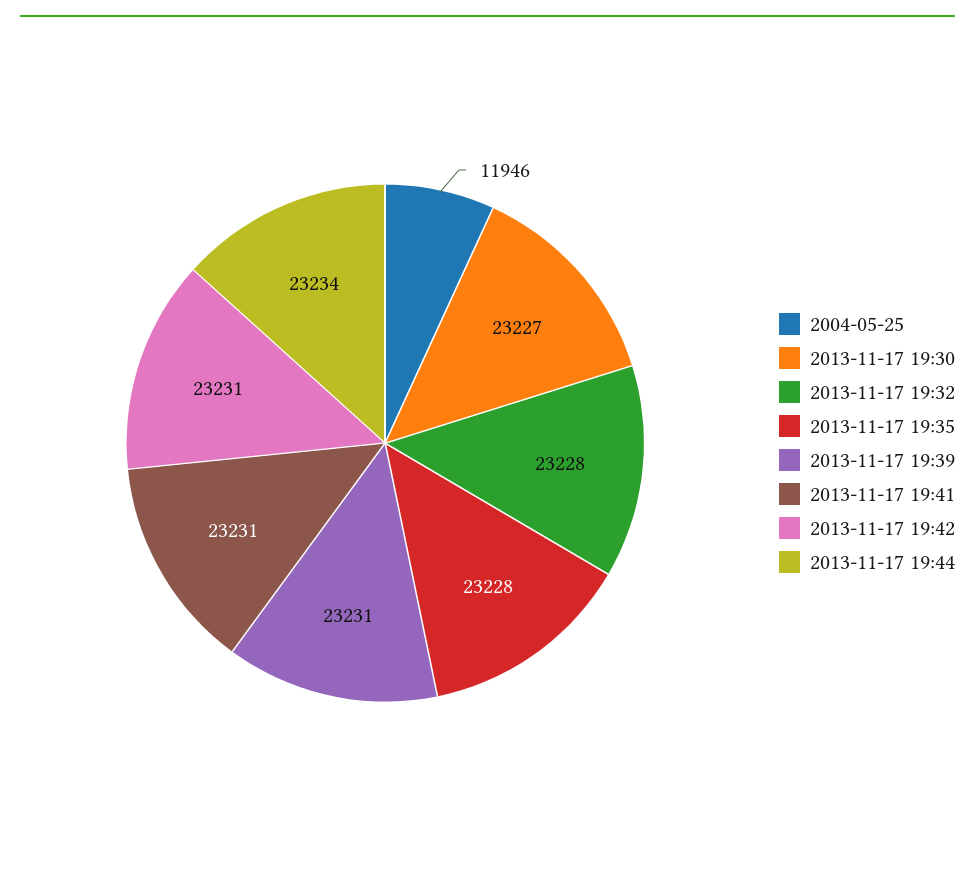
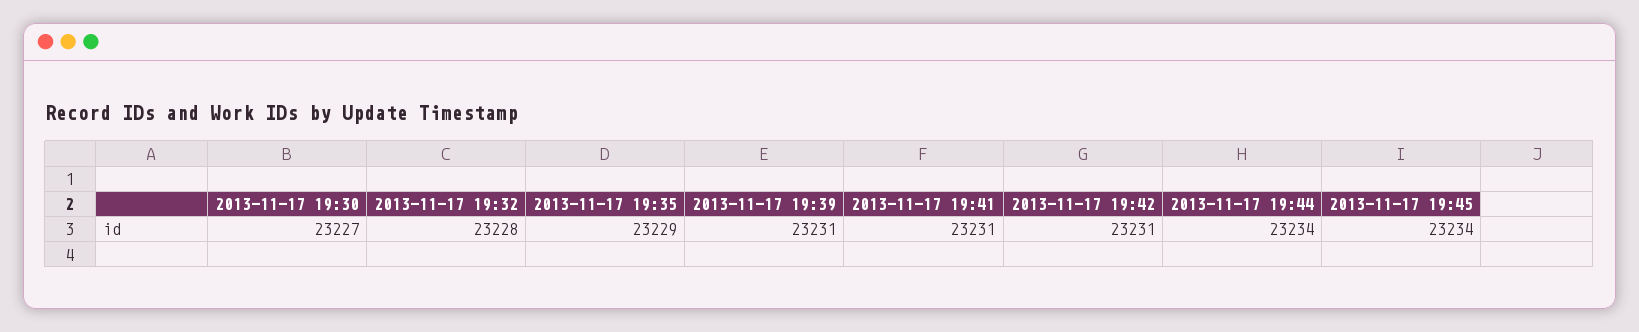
2004-05-25: 11946 -> none
2013-11-17 19:35: 23228 -> 23229
2013-11-17 19:45: none -> 23234

